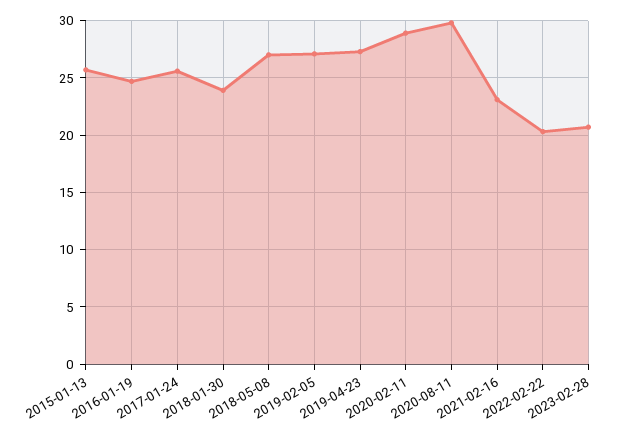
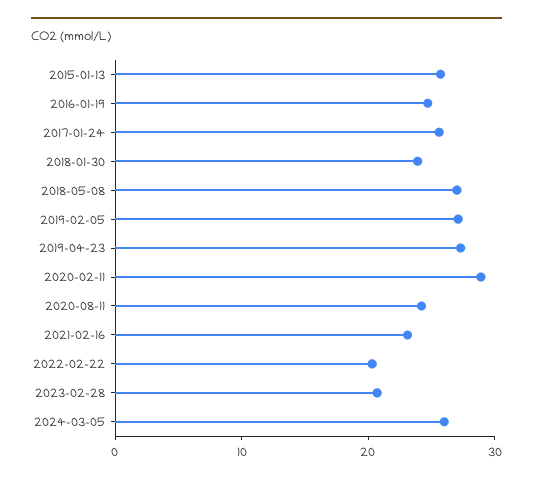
2020-08-11: 30 -> 24
2024-03-05: none -> 26

